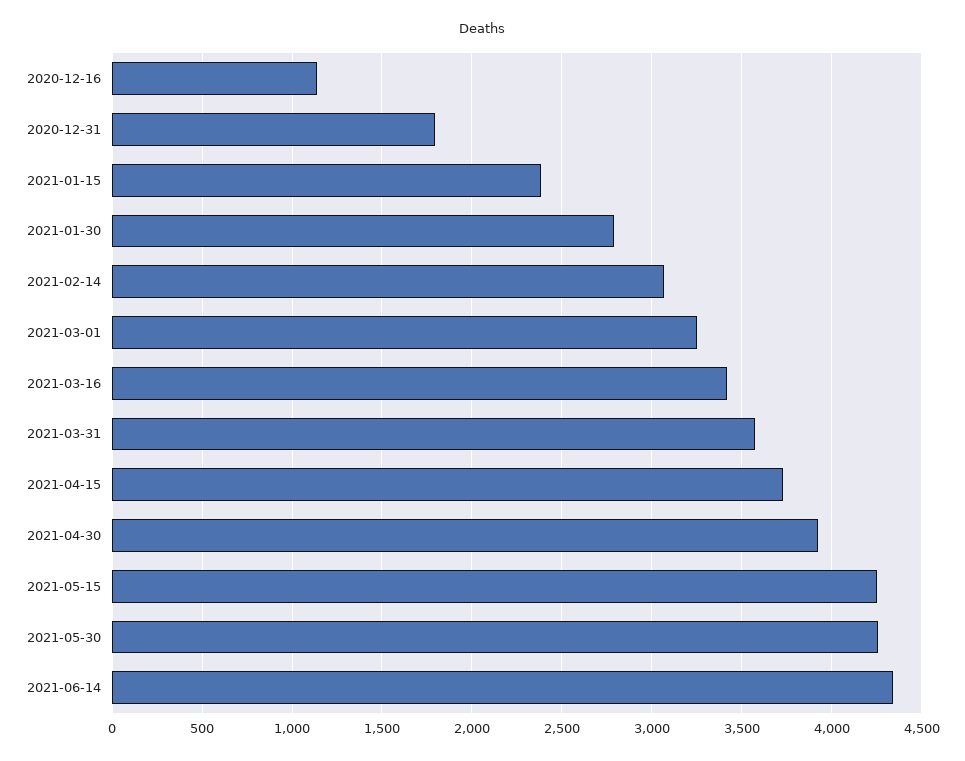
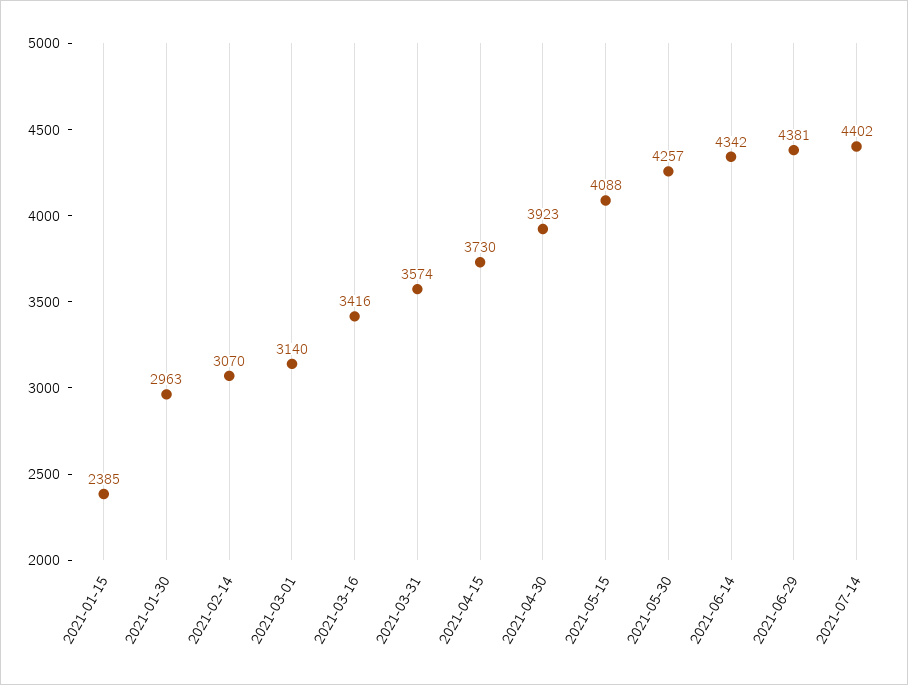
2020-12-16: 1150 -> none
2020-12-31: 1800 -> none
2021-01-30: 2800 -> 2963
2021-03-01: 3250 -> 3140
2021-05-15: 4250 -> 4088
2021-06-29: none -> 4381
2021-07-14: none -> 4402

